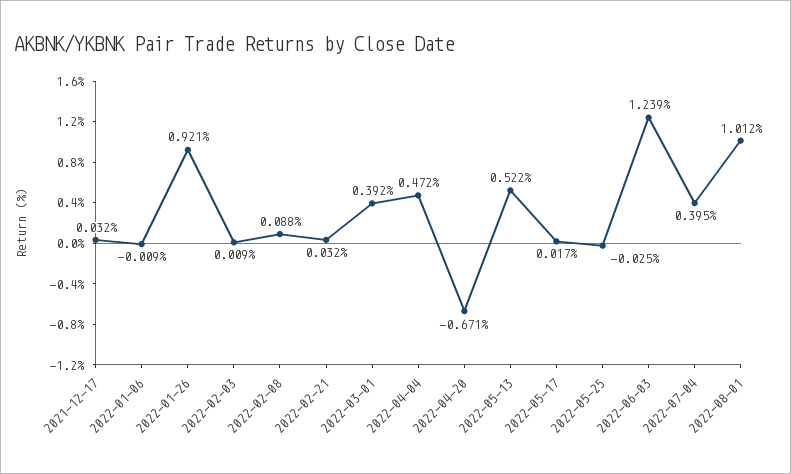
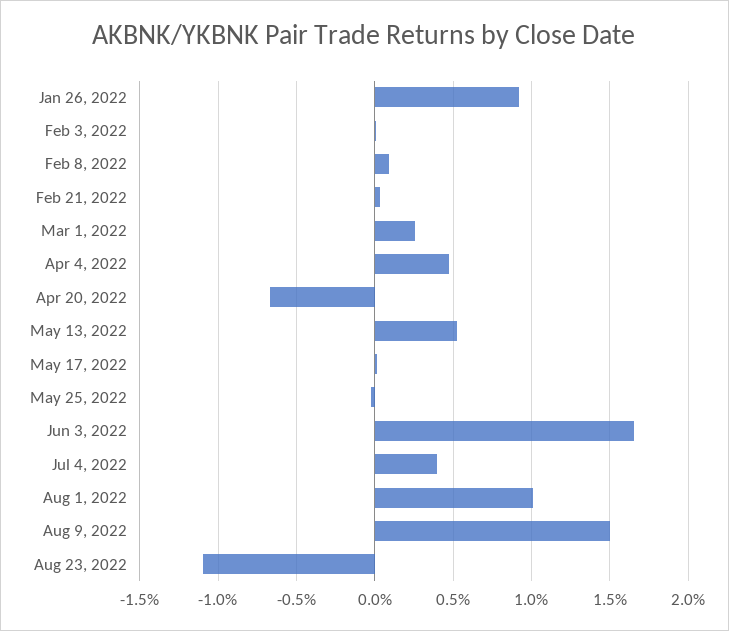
2021-12-17: 0.032 -> none
2022-01-06: -0.009 -> none
2022-03-01: 0.392 -> 0.25
2022-06-03: 1.239 -> 1.65
Aug 9, 2022: none -> 1.5
Aug 23, 2022: none -> -1.1

